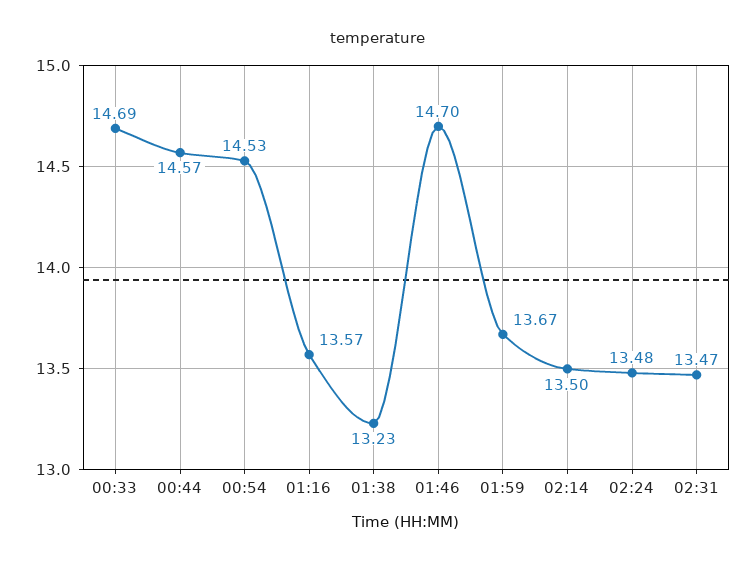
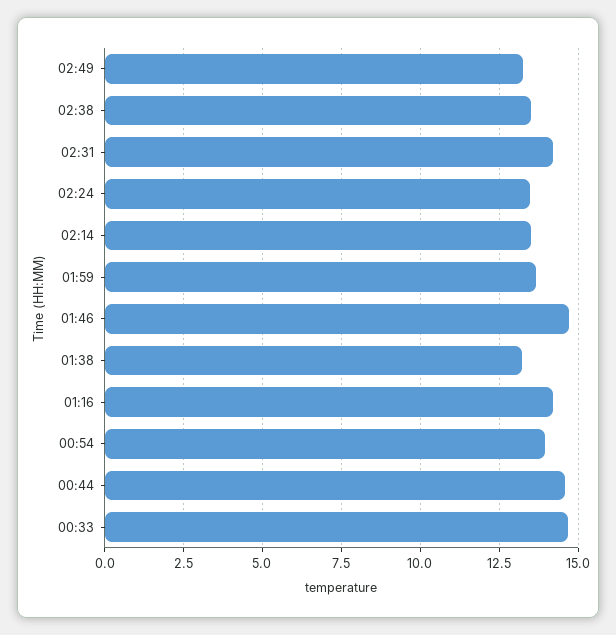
00:54: 14.53 -> 14
01:16: 13.57 -> 14.25
02:31: 13.47 -> 14.25
02:49: none -> 13.25
02:38: none -> 13.5

